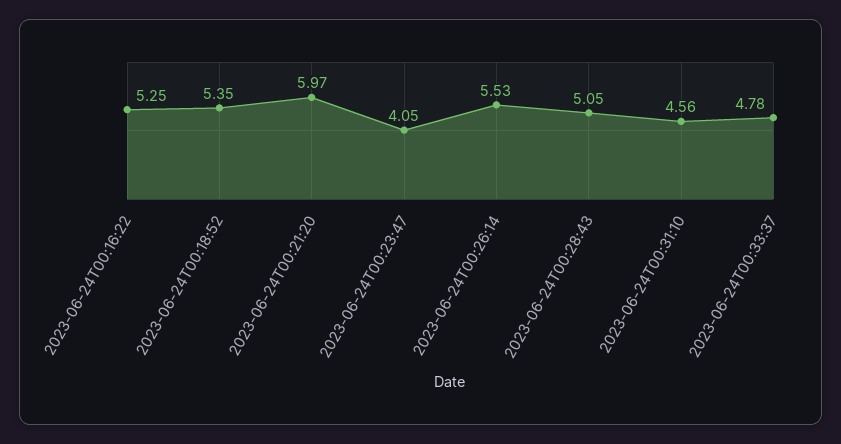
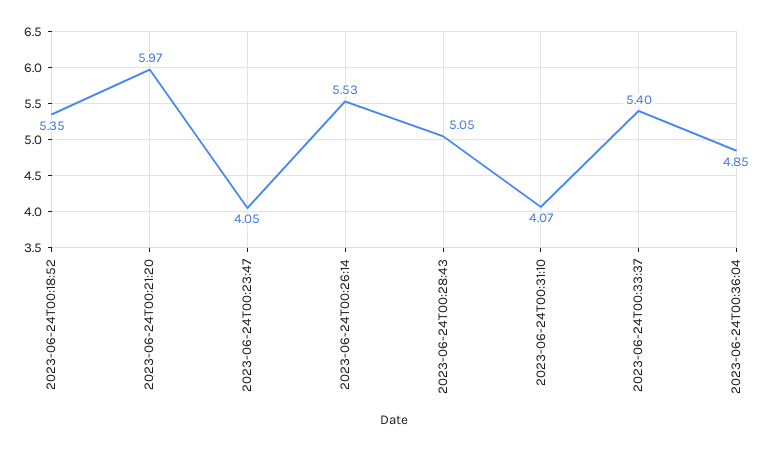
2023-06-24T00:16:22: 5.25 -> none
2023-06-24T00:31:10: 4.56 -> 4.07
2023-06-24T00:33:37: 4.78 -> 5.4
2023-06-24T00:36:04: none -> 4.85

